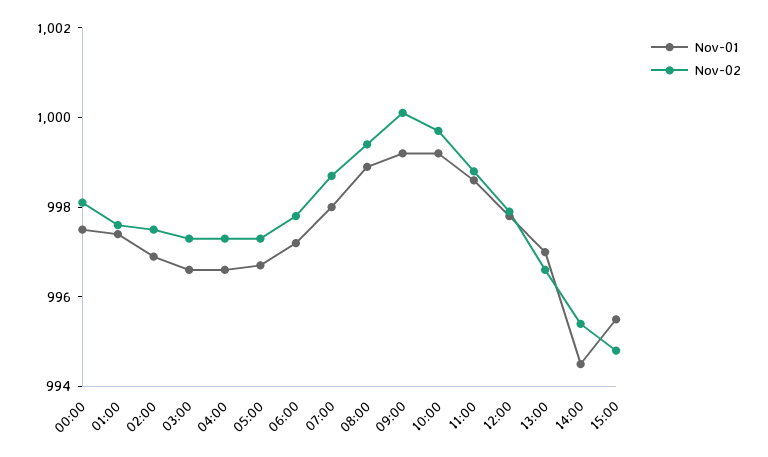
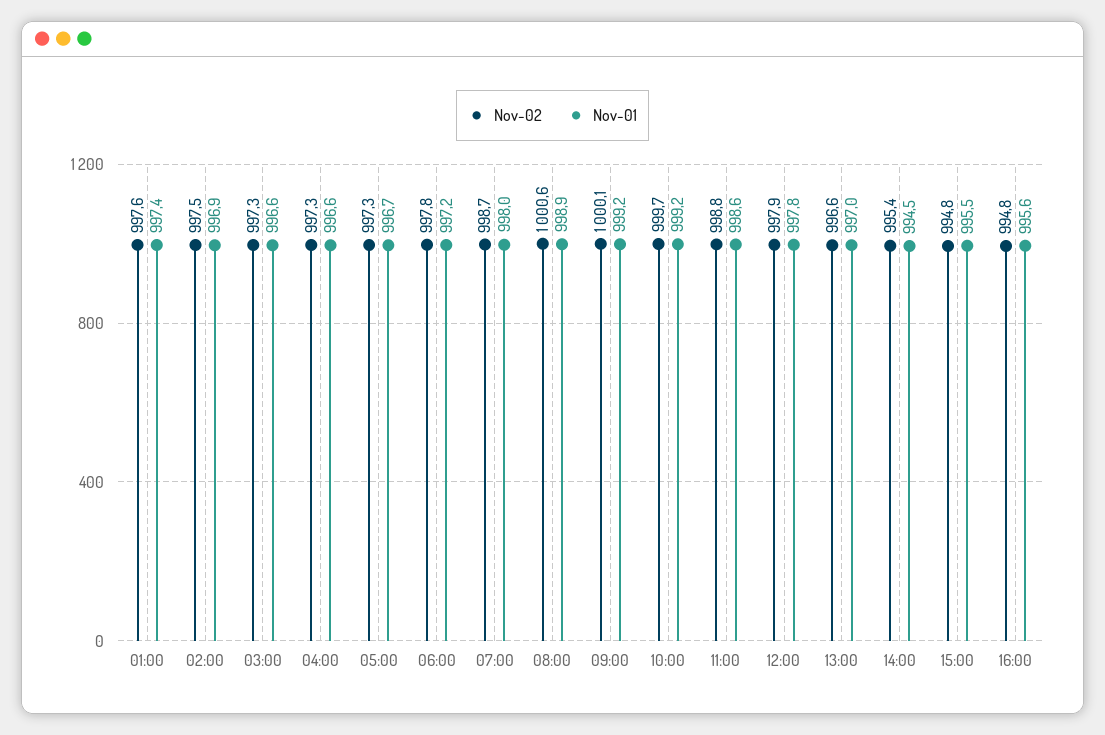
Nov-01, 00:00: 997.5 -> none
Nov-02, 00:00: 998 -> none
Nov-02, 08:00: 999.5 -> 1000.6
Nov-02, 16:00: none -> 994.8
Nov-01, 16:00: none -> 995.6

